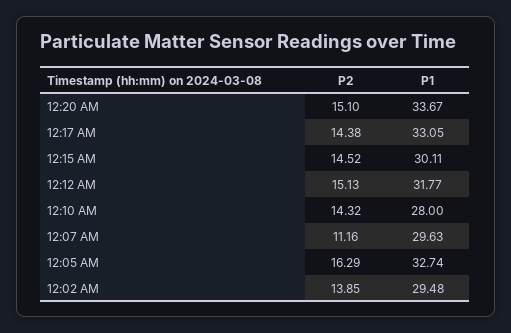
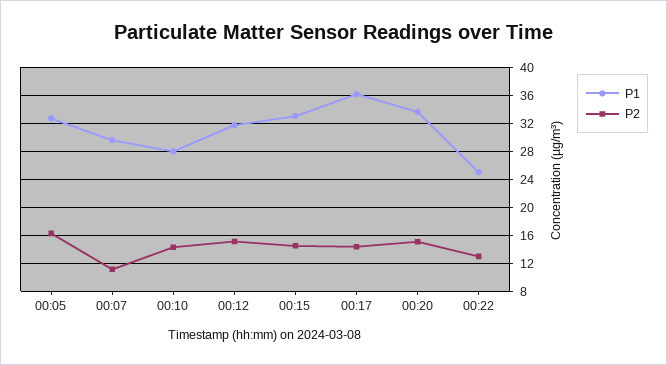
P1, 12:17 AM: 33.05 -> 36
P1, 12:15 AM: 30.11 -> 33
P2, 12:02 AM: 13.85 -> none
P1, 12:02 AM: 29.48 -> none
P1, 00:22: none -> 25
P2, 00:22: none -> 13

